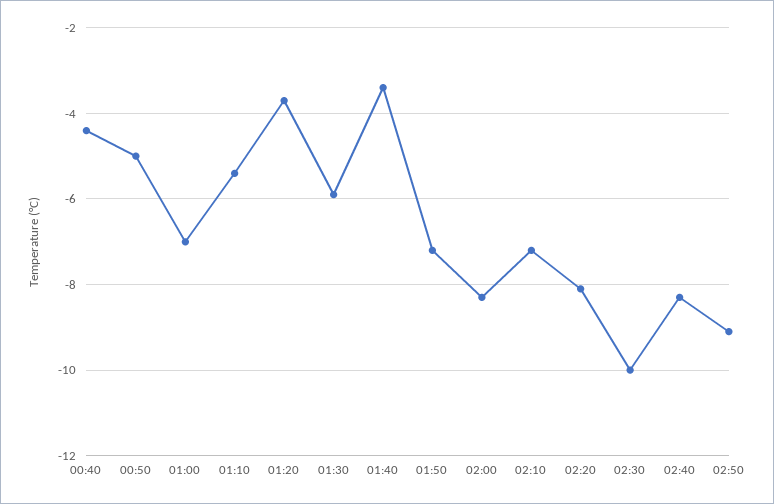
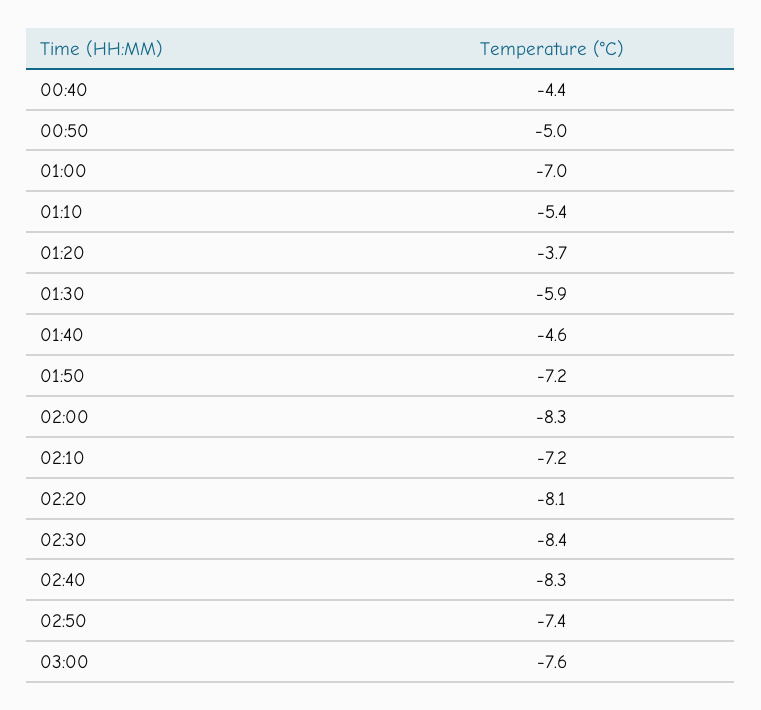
01:40: -3.5 -> -4.6
02:30: -10 -> -8.4
02:50: -9 -> -7.4
03:00: none -> -7.6

